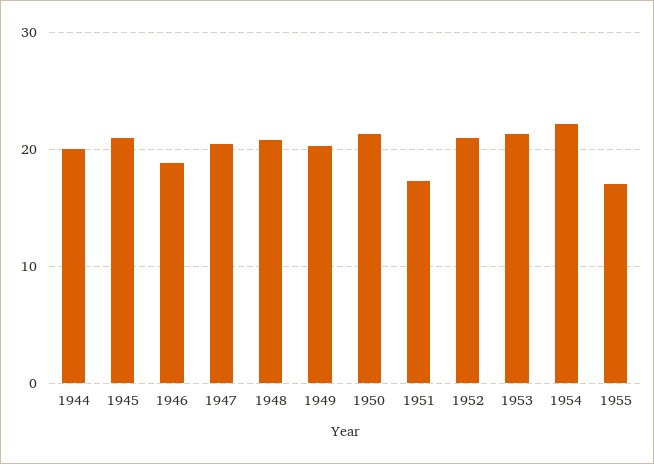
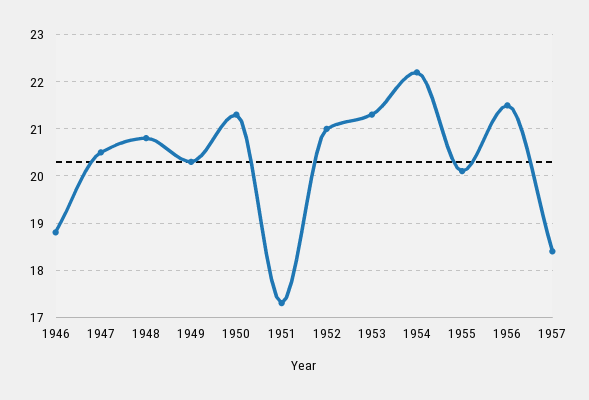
1944: 20 -> none
1945: 21 -> none
1955: 17 -> 20
1956: none -> 21.5
1957: none -> 18.5

